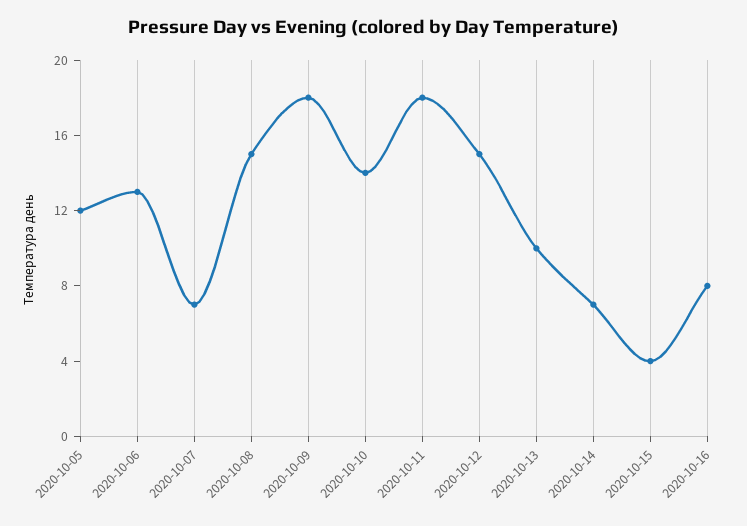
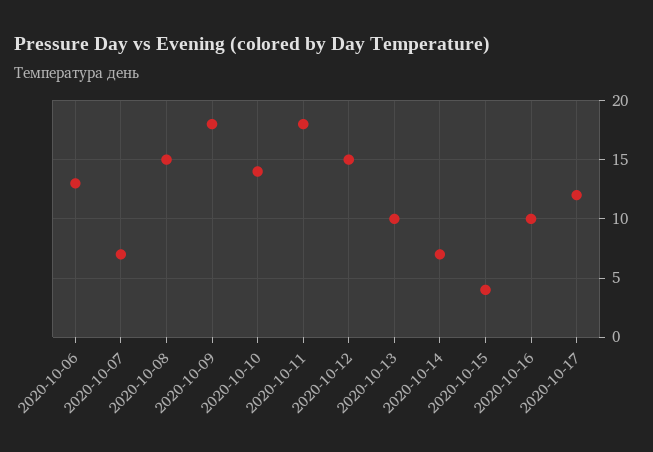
2020-10-05: 12 -> none
2020-10-16: 8 -> 10
2020-10-17: none -> 12

